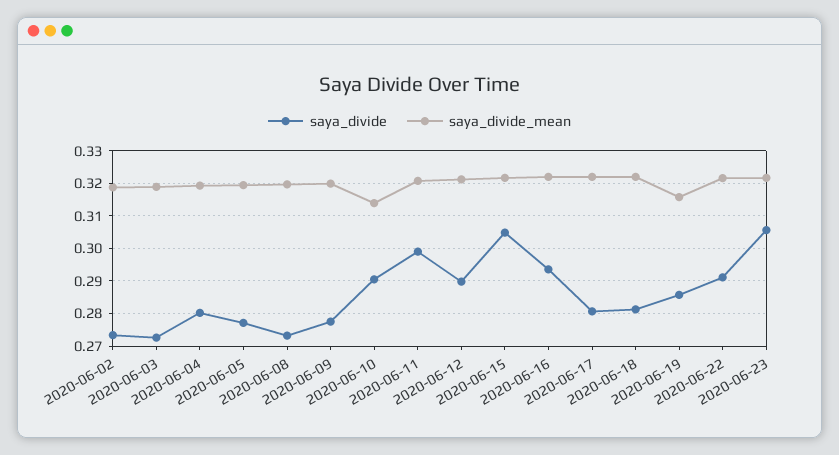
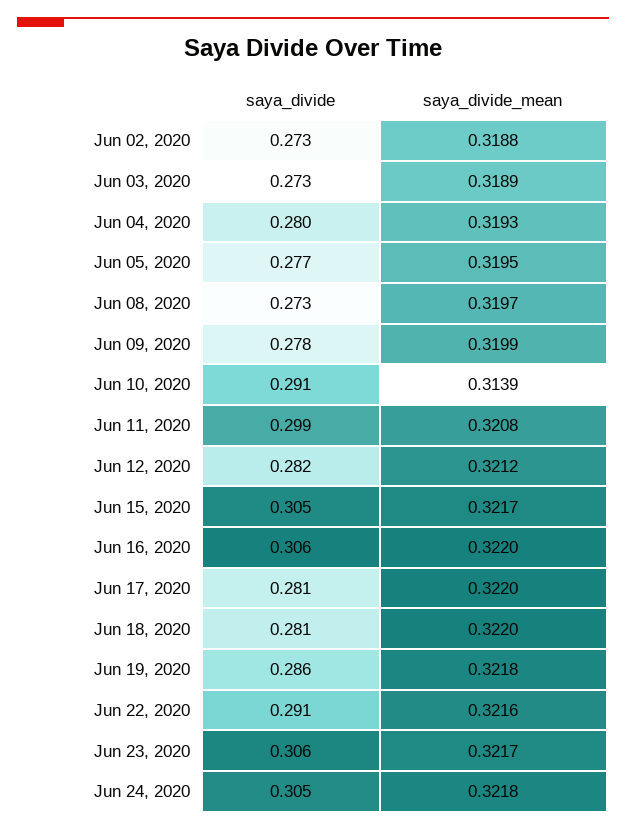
saya_divide, 2020-06-12: 0.29 -> 0.282
saya_divide, 2020-06-16: 0.294 -> 0.306
saya_divide_mean, 2020-06-19: 0.316 -> 0.3218
saya_divide, Jun 24, 2020: none -> 0.305
saya_divide_mean, Jun 24, 2020: none -> 0.3218

